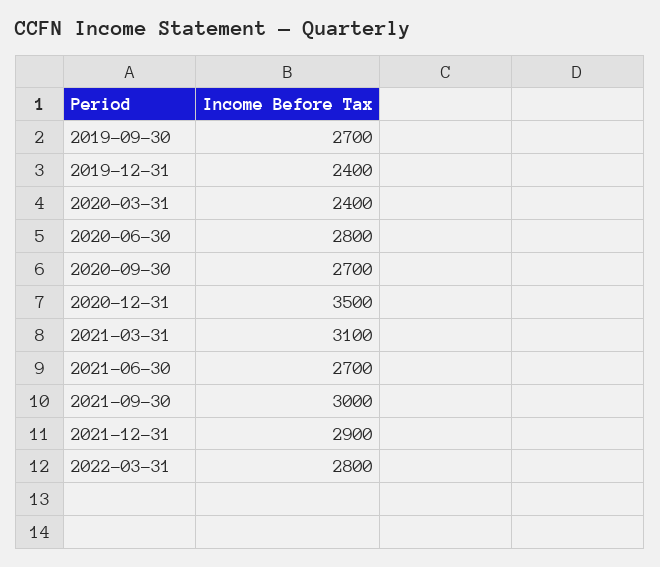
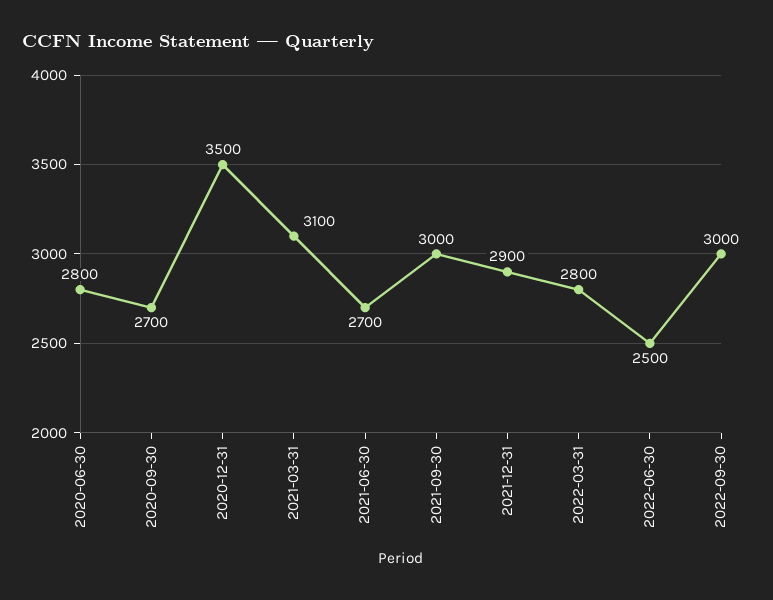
2019-09-30: 2700 -> none
2019-12-31: 2400 -> none
2020-03-31: 2400 -> none
2022-06-30: none -> 2500
2022-09-30: none -> 3000

